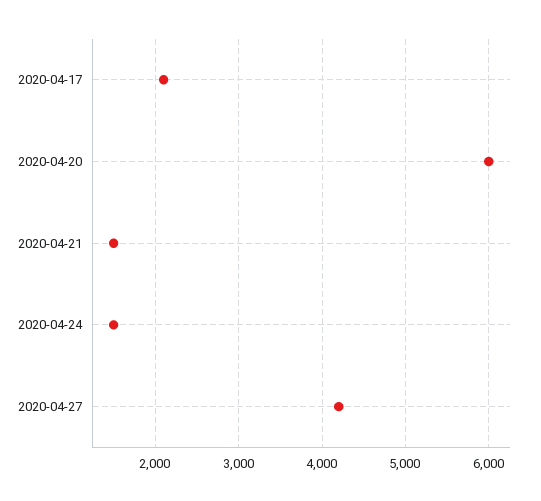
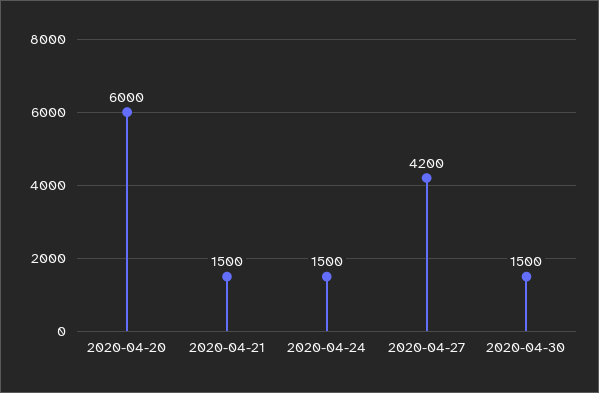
2020-04-17: 2100 -> none
2020-04-30: none -> 1500

